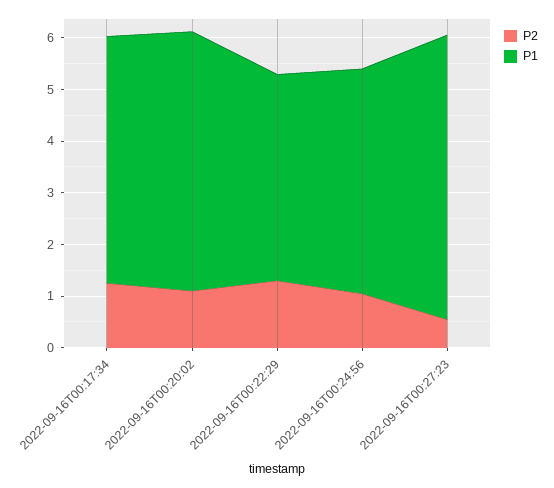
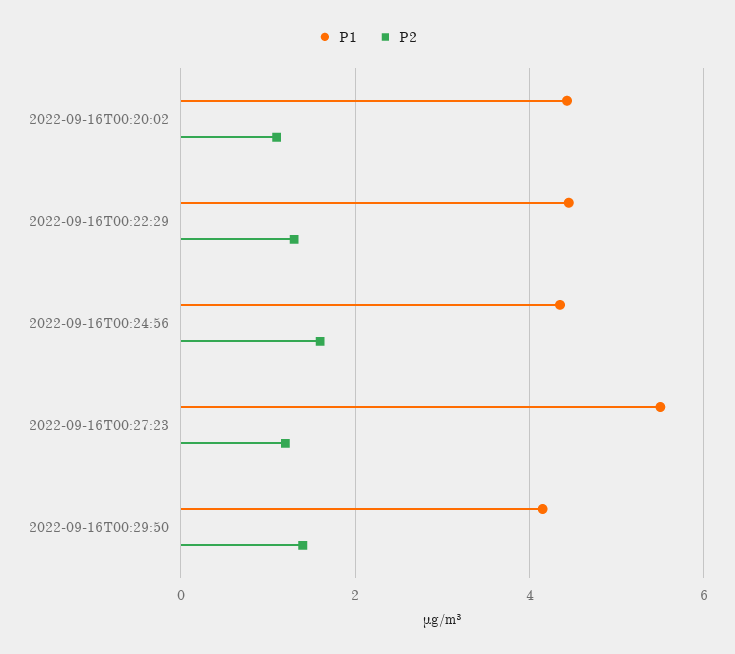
P2, 2022-09-16T00:17:34: 1.2 -> none
P1, 2022-09-16T00:17:34: 4.8 -> none
P1, 2022-09-16T00:20:02: 5 -> 4.4
P1, 2022-09-16T00:22:29: 4 -> 4.4
P2, 2022-09-16T00:24:56: 1 -> 1.6
P2, 2022-09-16T00:27:23: 0.6 -> 1.2
P1, 2022-09-16T00:29:50: none -> 4.2
P2, 2022-09-16T00:29:50: none -> 1.4

